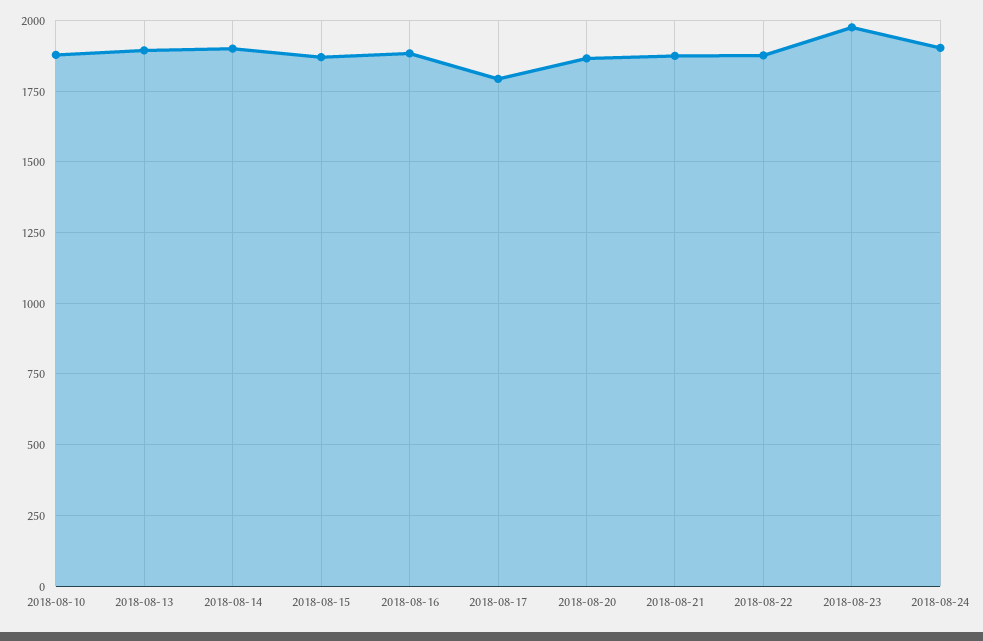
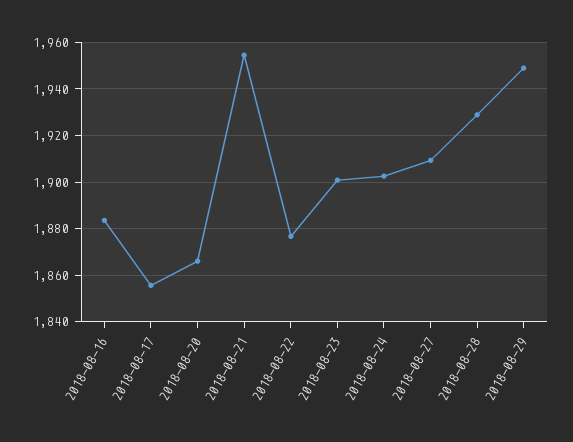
2018-08-10: 1875 -> none
2018-08-13: 1900 -> none
2018-08-14: 1900 -> none
2018-08-15: 1875 -> none
2018-08-17: 1800 -> 1855
2018-08-21: 1875 -> 1955
2018-08-23: 1975 -> 1900
2018-08-27: none -> 1910
2018-08-28: none -> 1930
2018-08-29: none -> 1950

